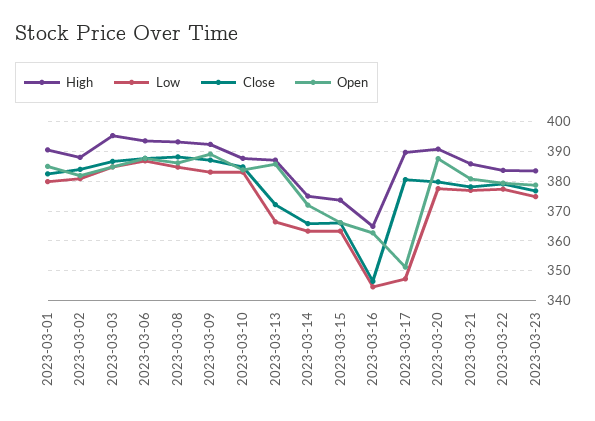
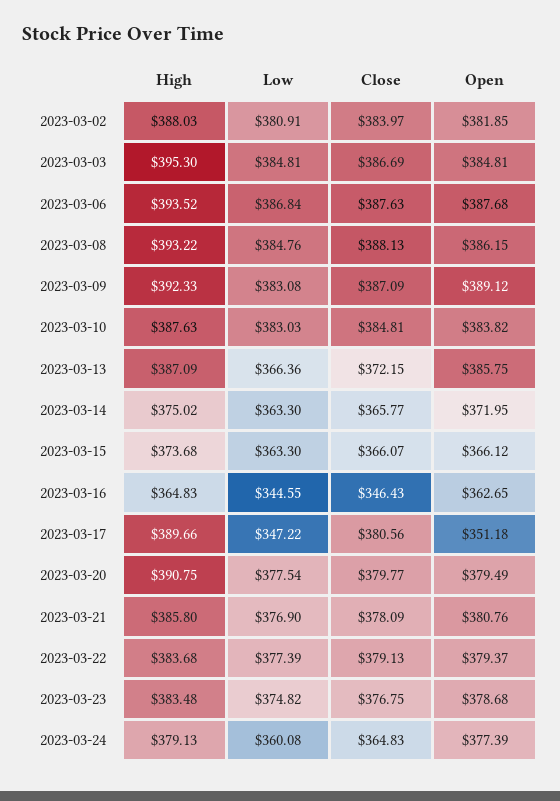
High, 2023-03-01: 390 -> none
Low, 2023-03-01: 380 -> none
Close, 2023-03-01: 382.5 -> none
Open, 2023-03-01: 385 -> none
Open, 2023-03-20: 387.5 -> 379.49
High, 2023-03-24: none -> 379.13
Low, 2023-03-24: none -> 360.08
Close, 2023-03-24: none -> 364.83
Open, 2023-03-24: none -> 377.39

